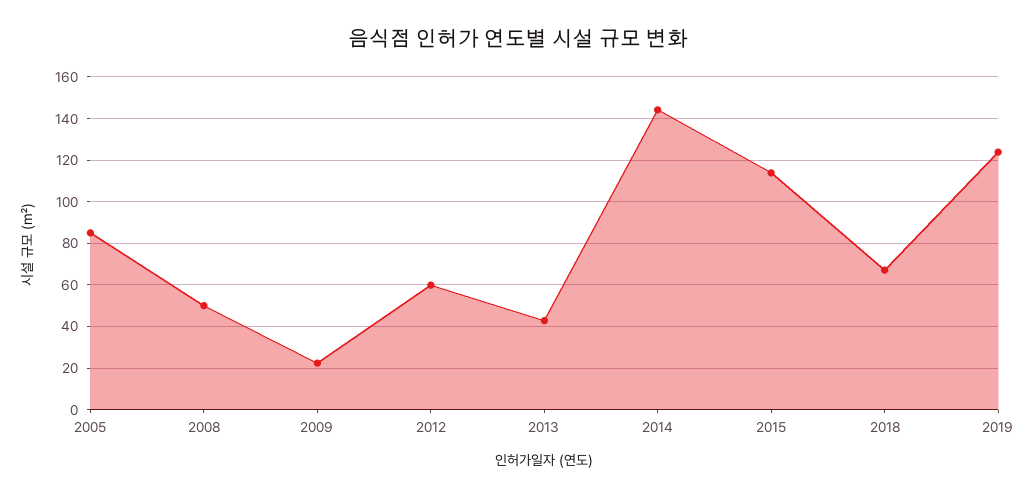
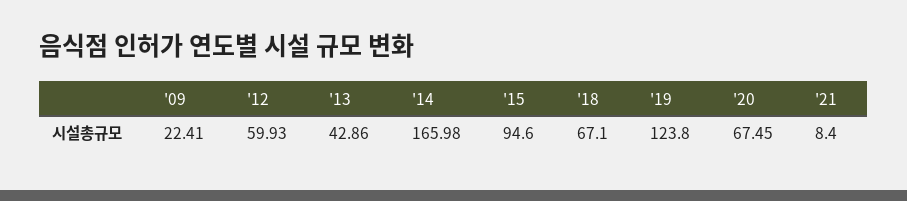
2005: 85 -> none
2008: 50 -> none
2014: 145 -> 165.98
2015: 115 -> 94.6
'20: none -> 67.45
'21: none -> 8.4

